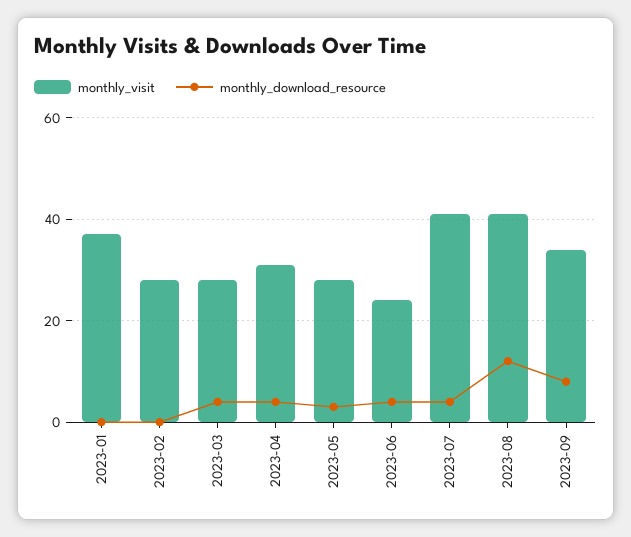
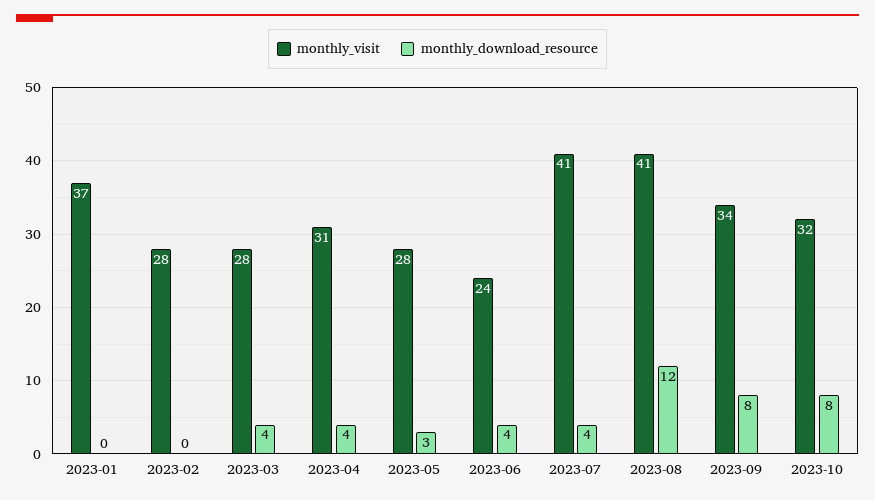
monthly_visit, 2023-10: none -> 32
monthly_download_resource, 2023-10: none -> 8

